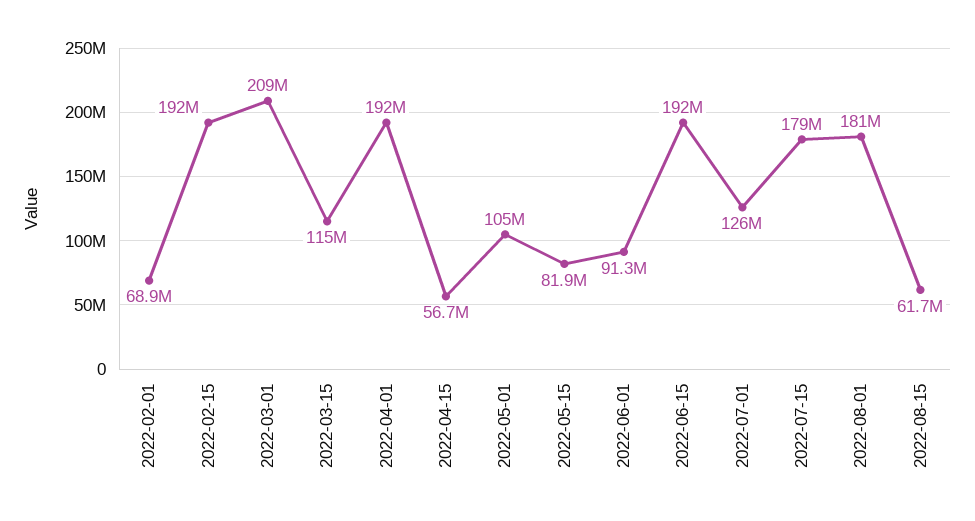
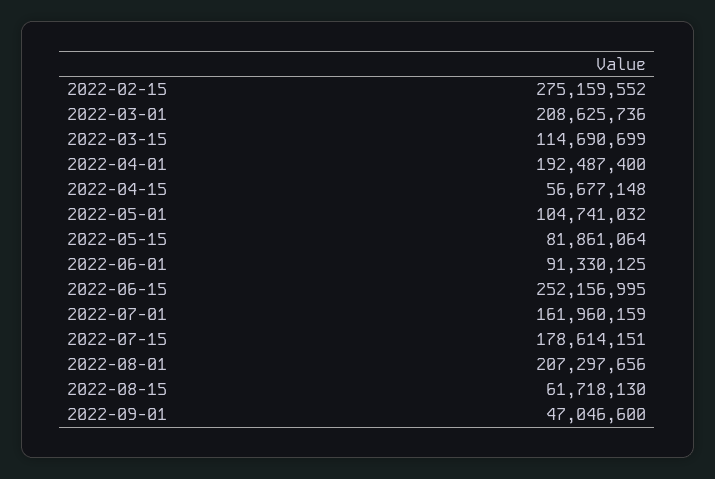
2022-02-01: 68900000 -> none
2022-02-15: 192000000 -> 275159552
2022-06-15: 192000000 -> 252156995
2022-07-01: 126000000 -> 161960159
2022-08-01: 181000000 -> 207297656
2022-09-01: none -> 47046600

